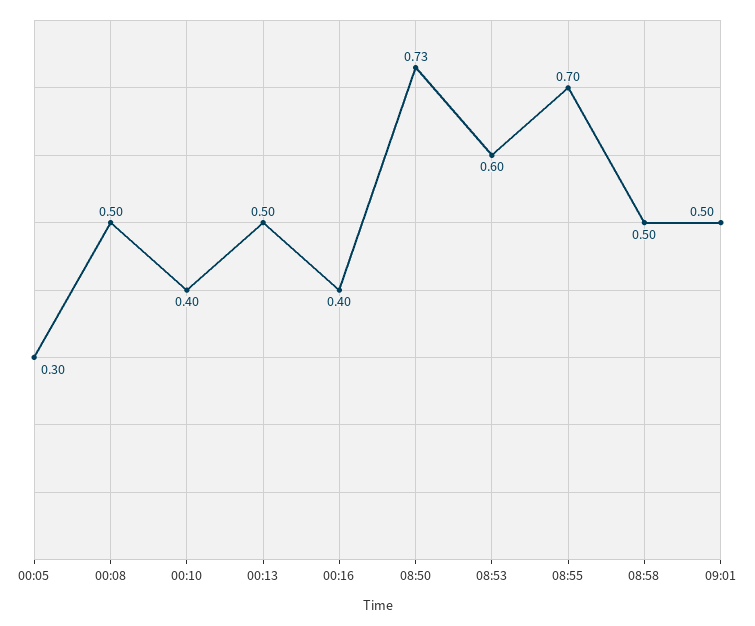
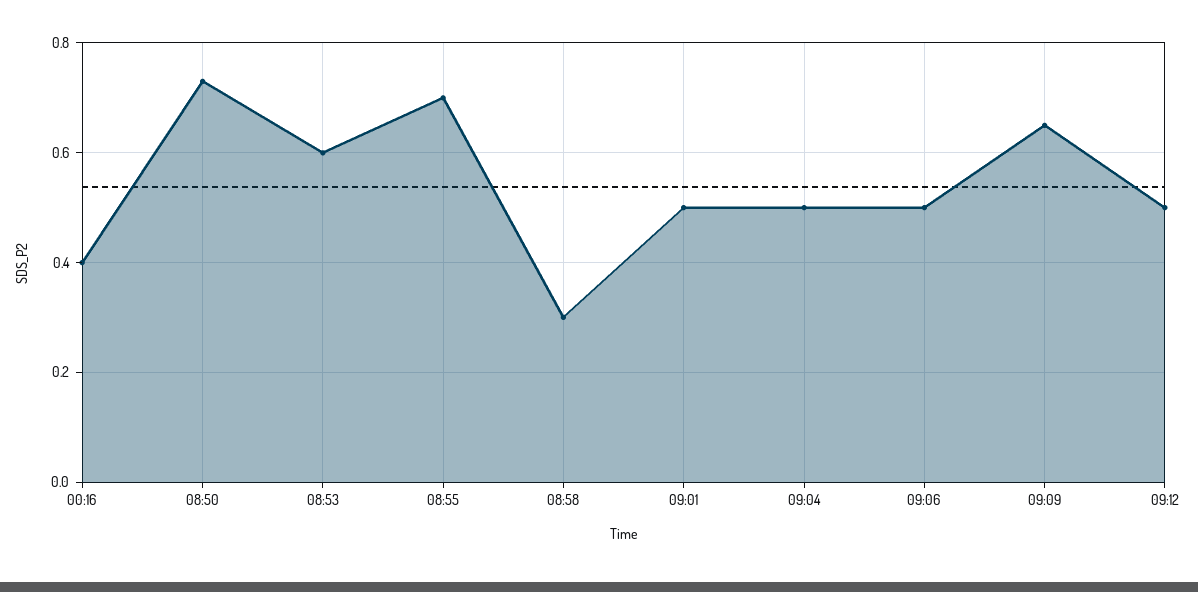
00:05: 0.3 -> none
00:08: 0.5 -> none
00:10: 0.4 -> none
00:13: 0.5 -> none
08:58: 0.5 -> 0.3
09:04: none -> 0.5
09:06: none -> 0.5
09:09: none -> 0.65
09:12: none -> 0.5

